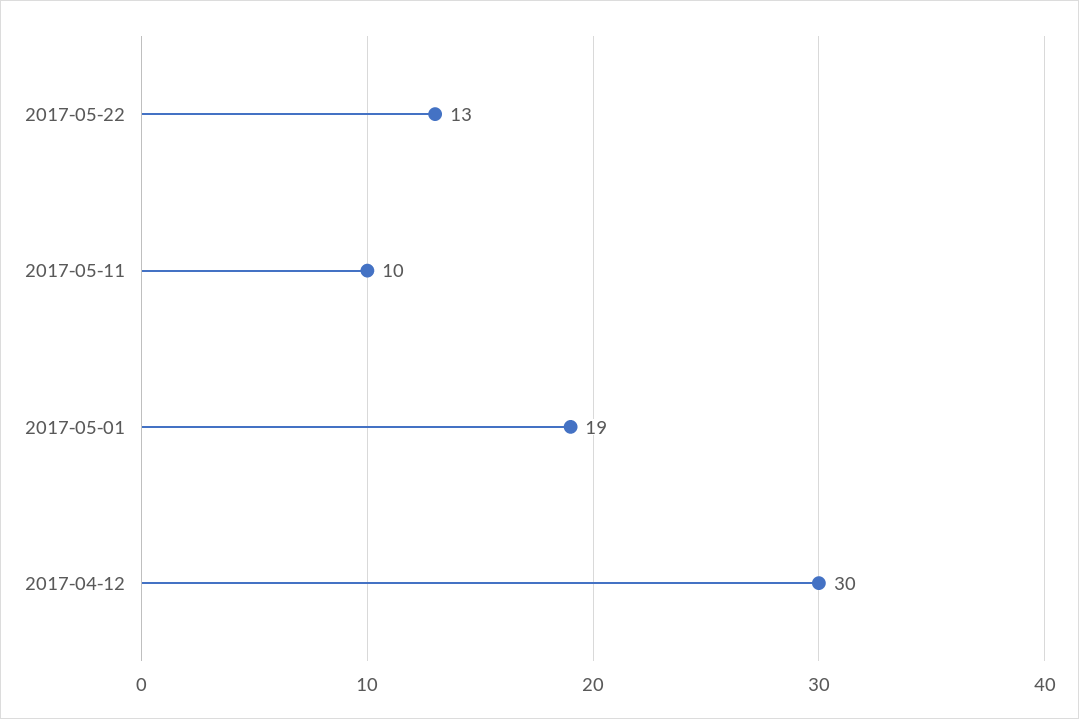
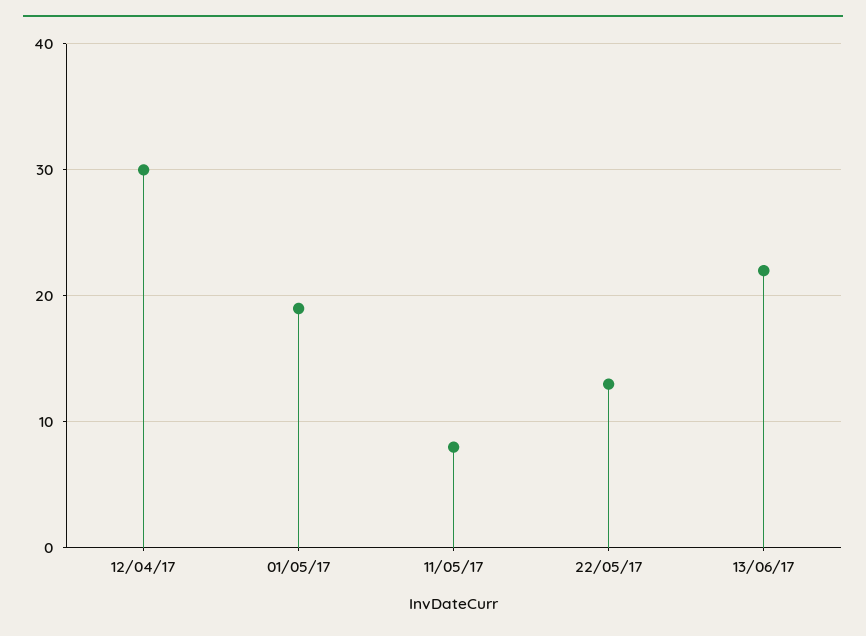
2017-05-11: 10 -> 8
13/06/17: none -> 22

